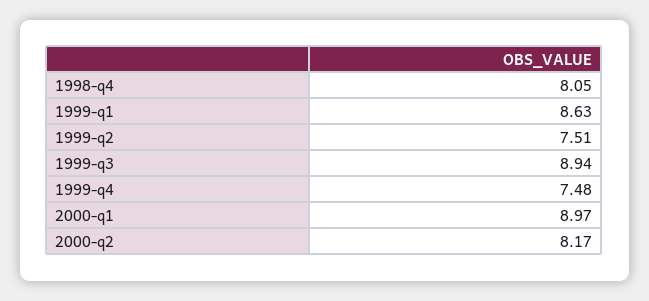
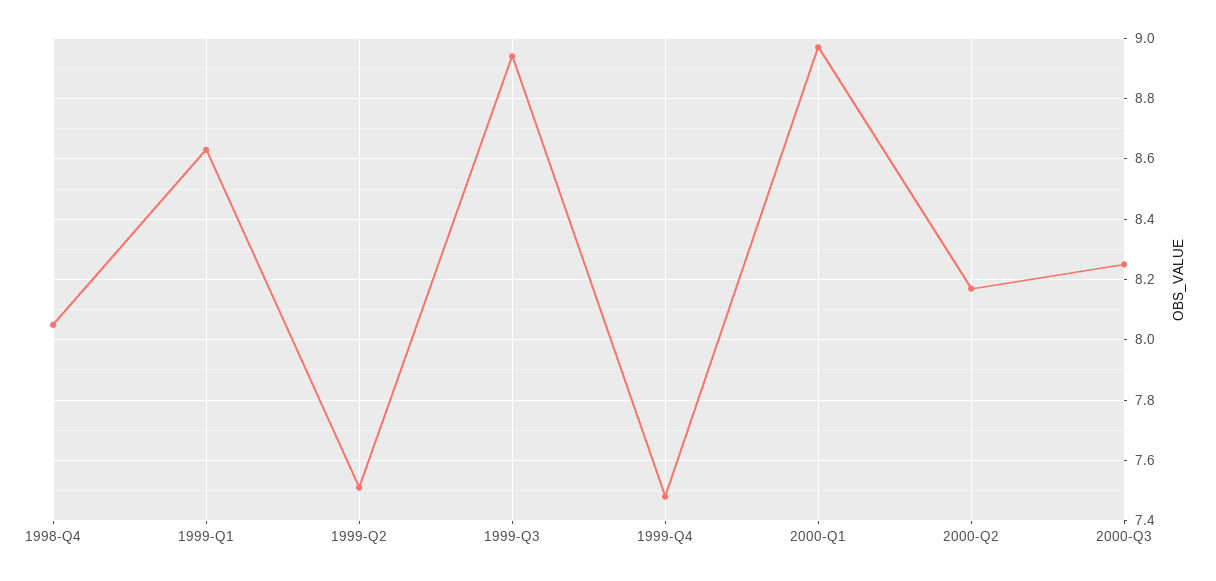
2000-Q3: none -> 8.25

